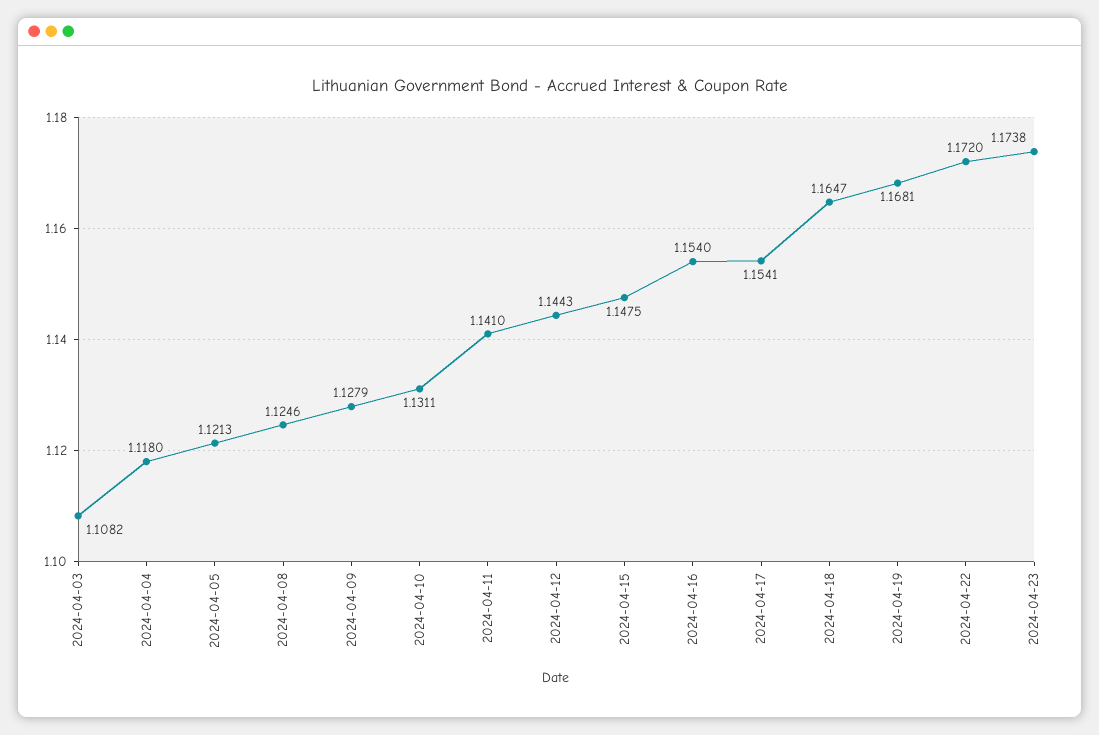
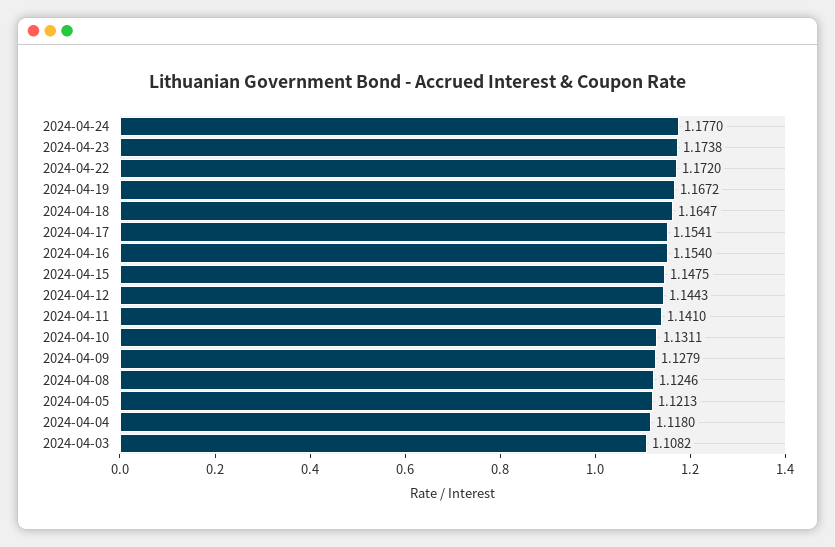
2024-04-19: 1.1681 -> 1.1672
2024-04-24: none -> 1.177

